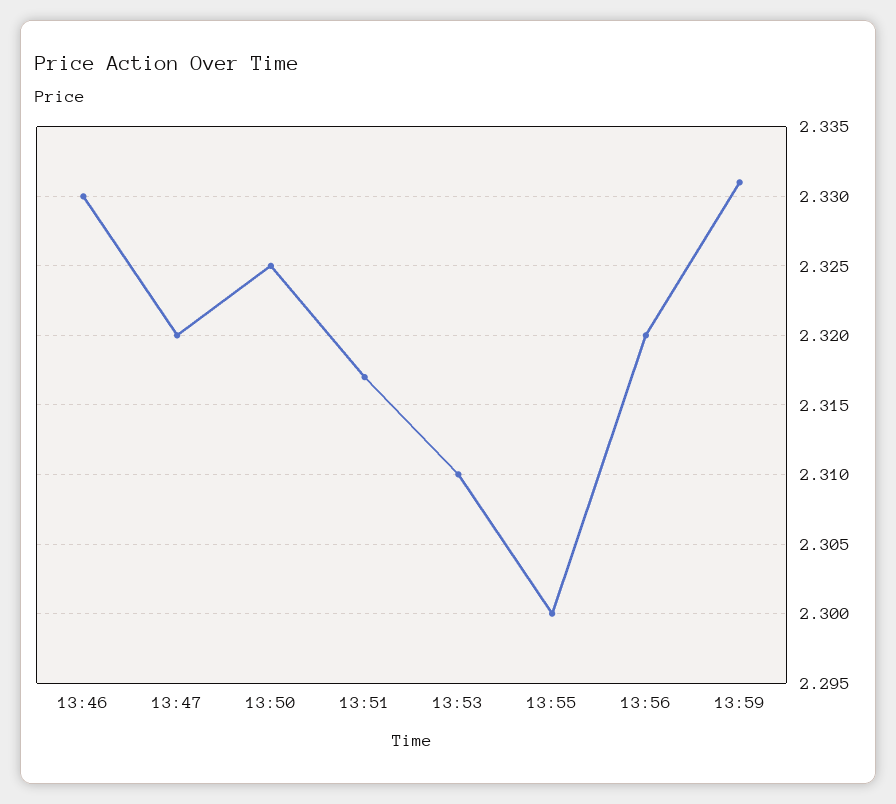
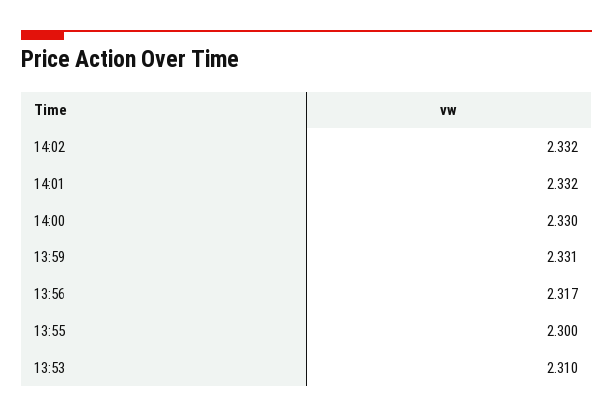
13:46: 2.33 -> none
13:47: 2.32 -> none
13:50: 2.325 -> none
13:51: 2.317 -> none
13:56: 2.32 -> 2.317
14:02: none -> 2.332
14:01: none -> 2.332
14:00: none -> 2.33

